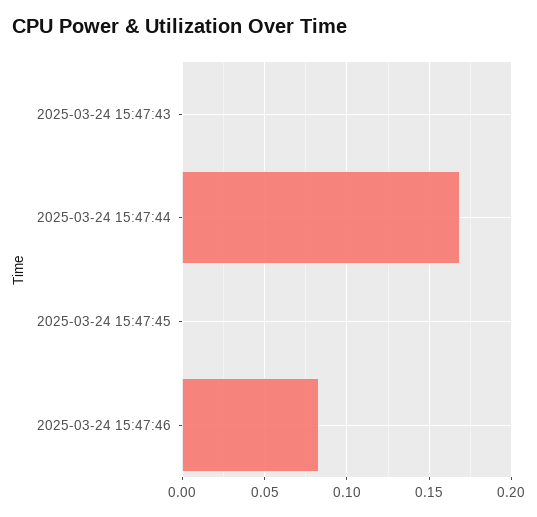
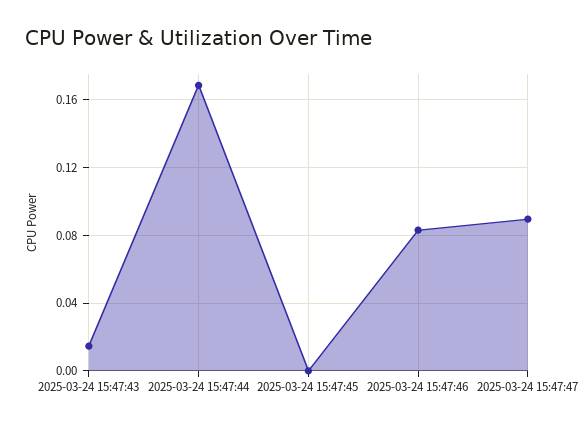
2025-03-24 15:47:43: 0 -> 0.015
2025-03-24 15:47:47: none -> 0.09

